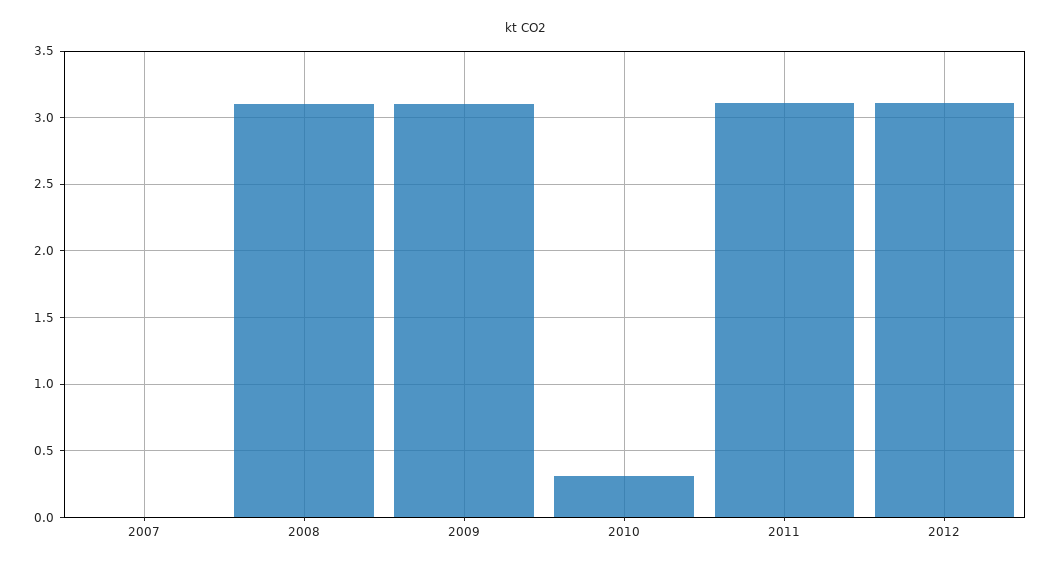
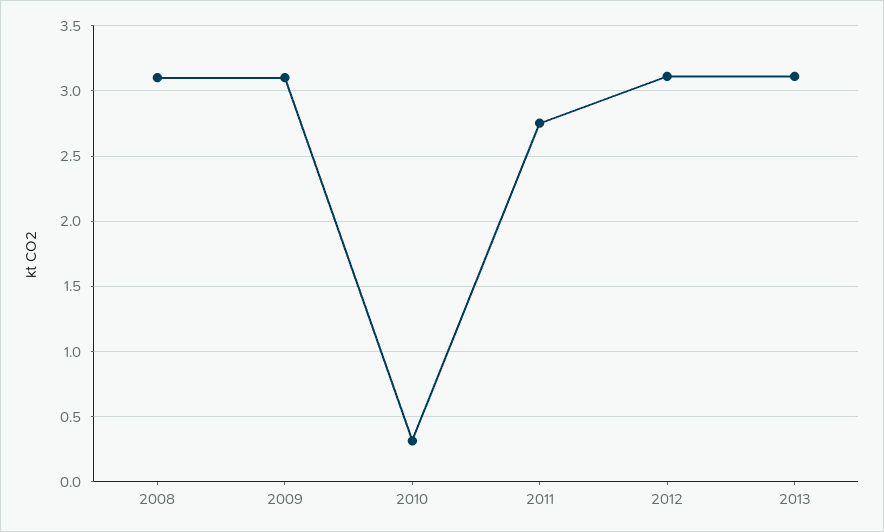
2007: 0 -> none
2011: 3.1 -> 2.75
2013: none -> 3.1

